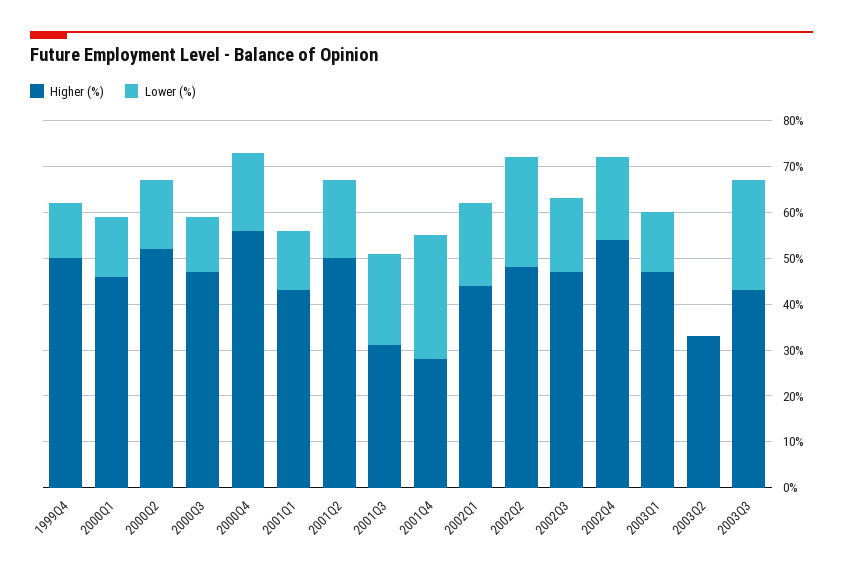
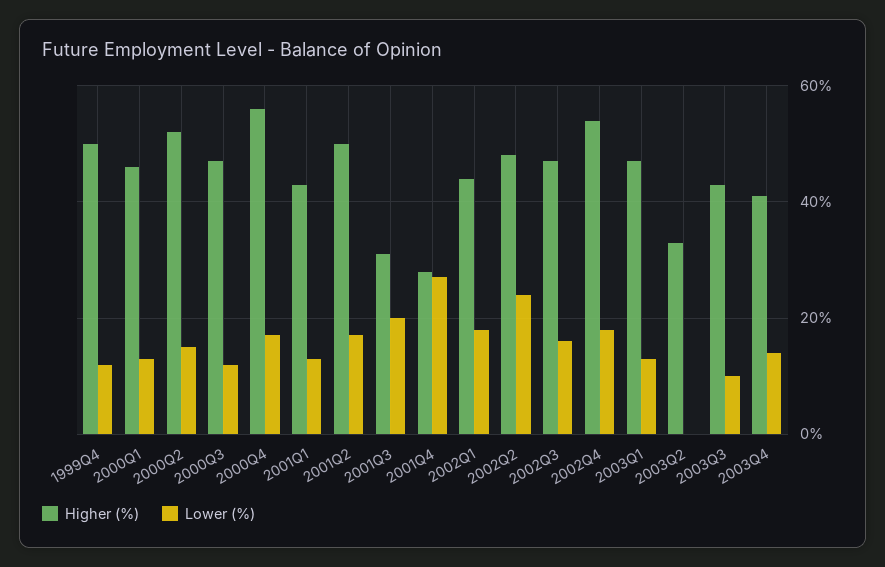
Lower (%), 2003Q3: 25 -> 10
Higher (%), 2003Q4: none -> 40
Lower (%), 2003Q4: none -> 15

